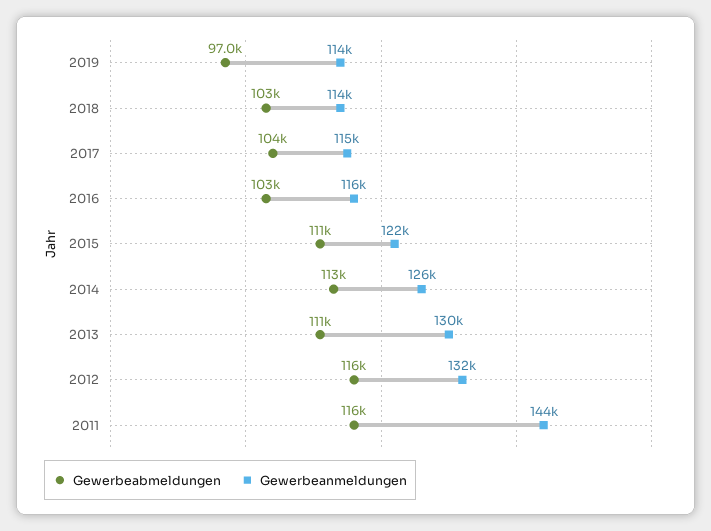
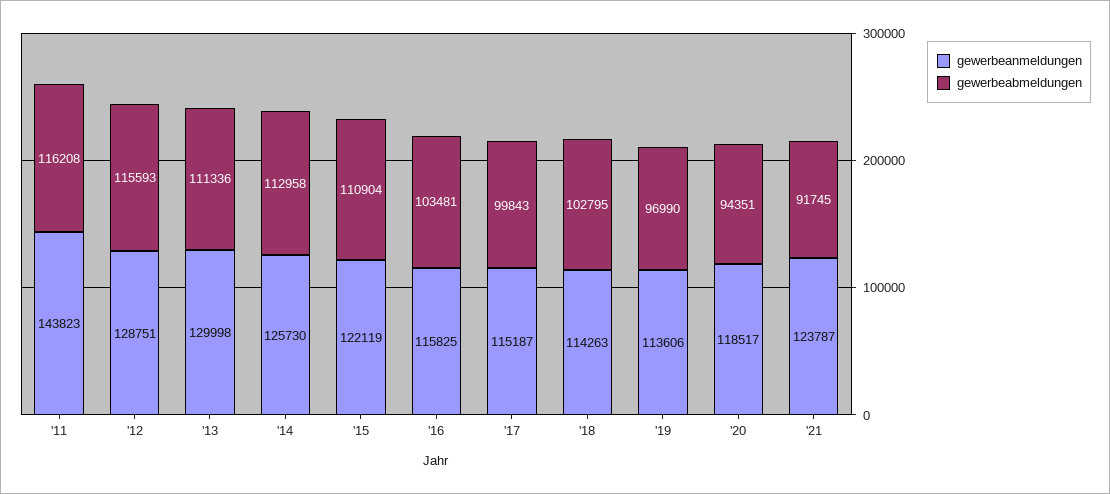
Gewerbeabmeldungen, 2017: 104000 -> 99843
Gewerbeanmeldungen, 2012: 132000 -> 128751
Gewerbeanmeldungen, '20: none -> 118517
Gewerbeabmeldungen, '20: none -> 94351
Gewerbeanmeldungen, '21: none -> 123787
Gewerbeabmeldungen, '21: none -> 91745

